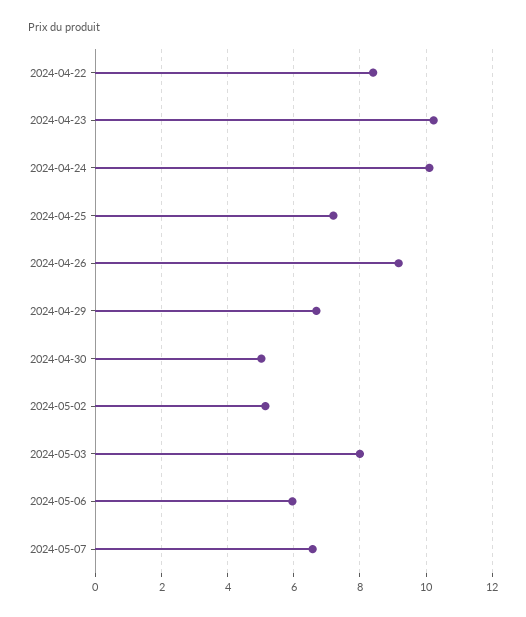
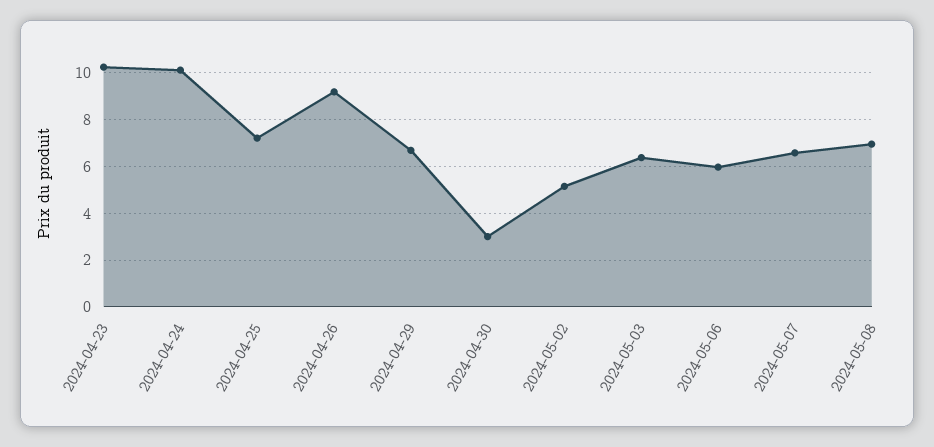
2024-04-22: 8.4 -> none
2024-04-30: 5 -> 3
2024-05-03: 8 -> 6.5
2024-05-08: none -> 7

